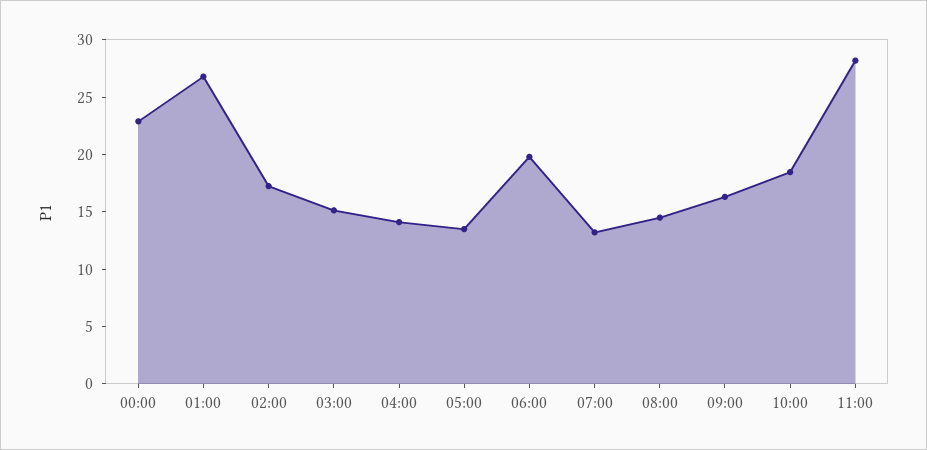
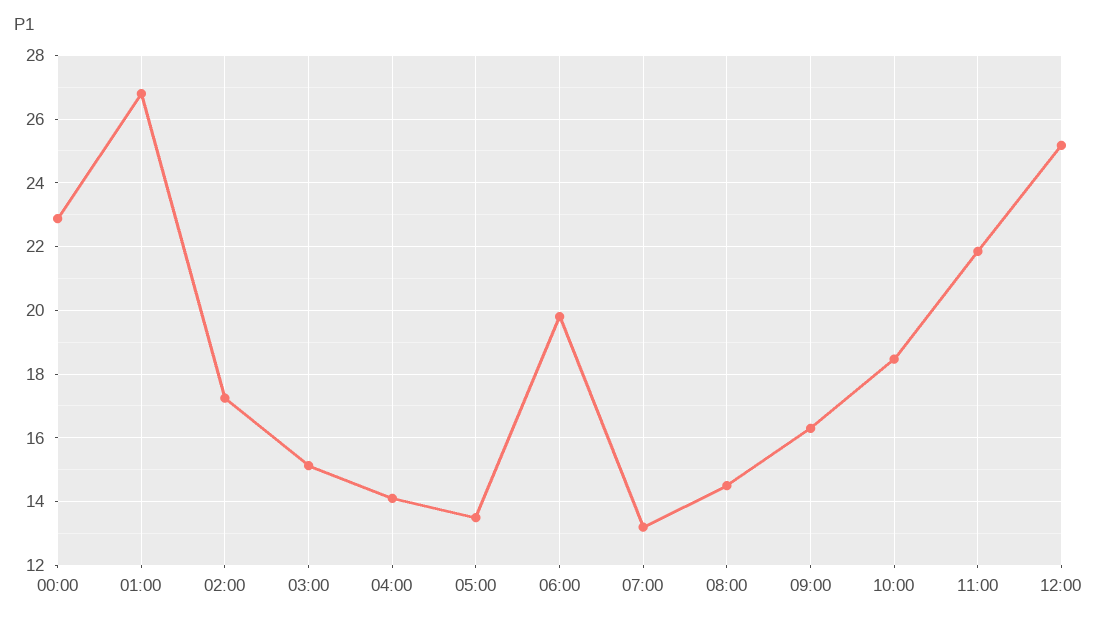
11:00: 28 -> 21.8
12:00: none -> 25.2

